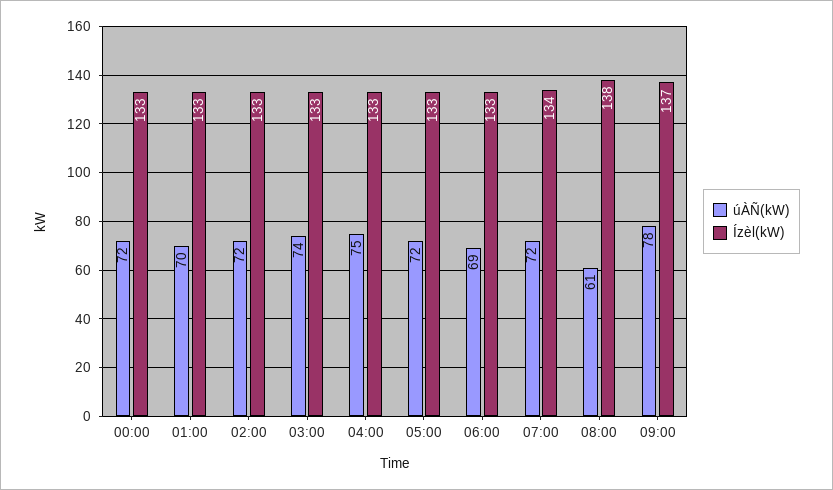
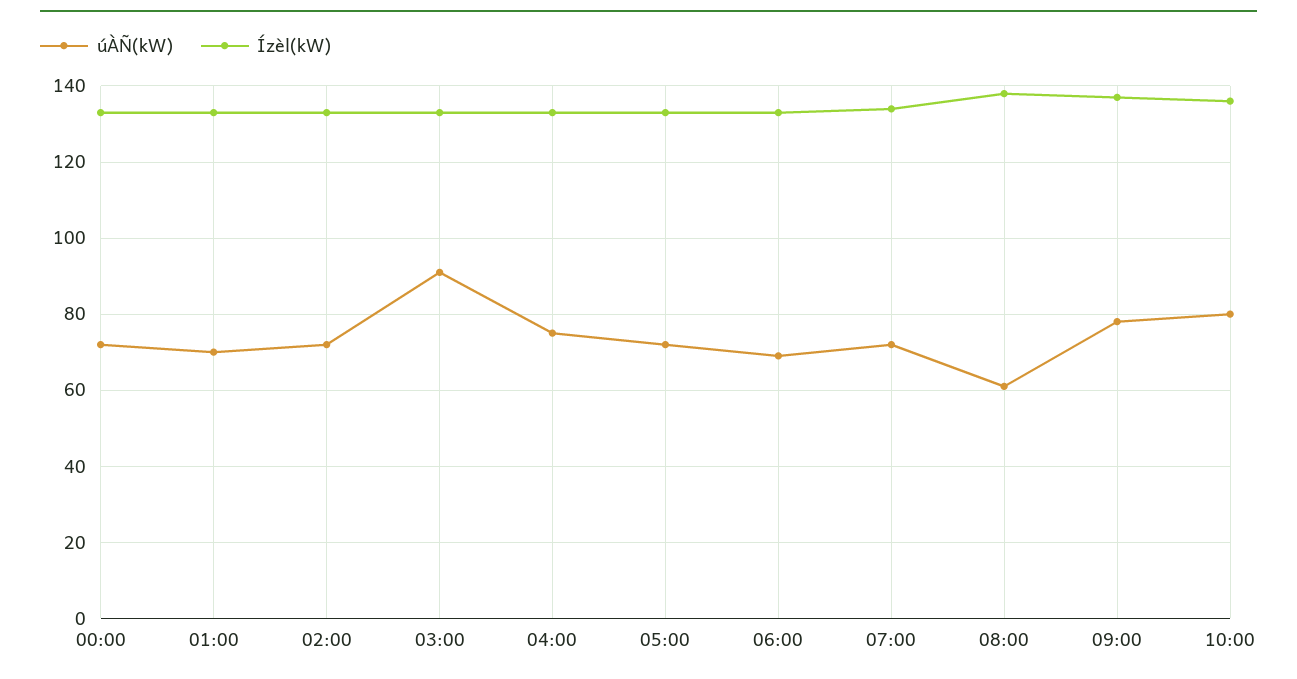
úÀÑ(kW), 03:00: 74 -> 90
úÀÑ(kW), 10:00: none -> 80
Ízèl(kW), 10:00: none -> 135

